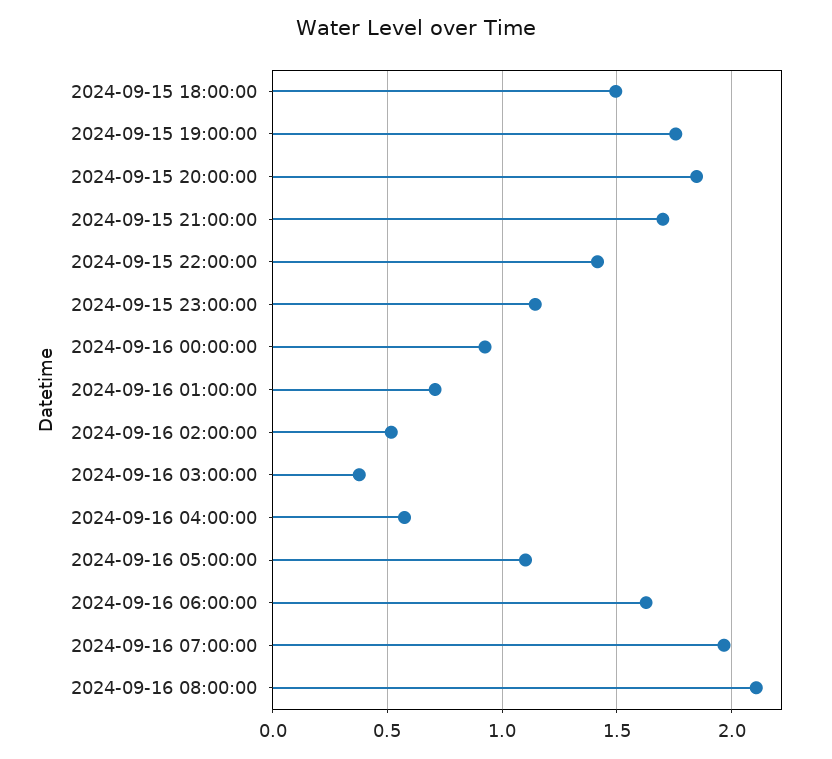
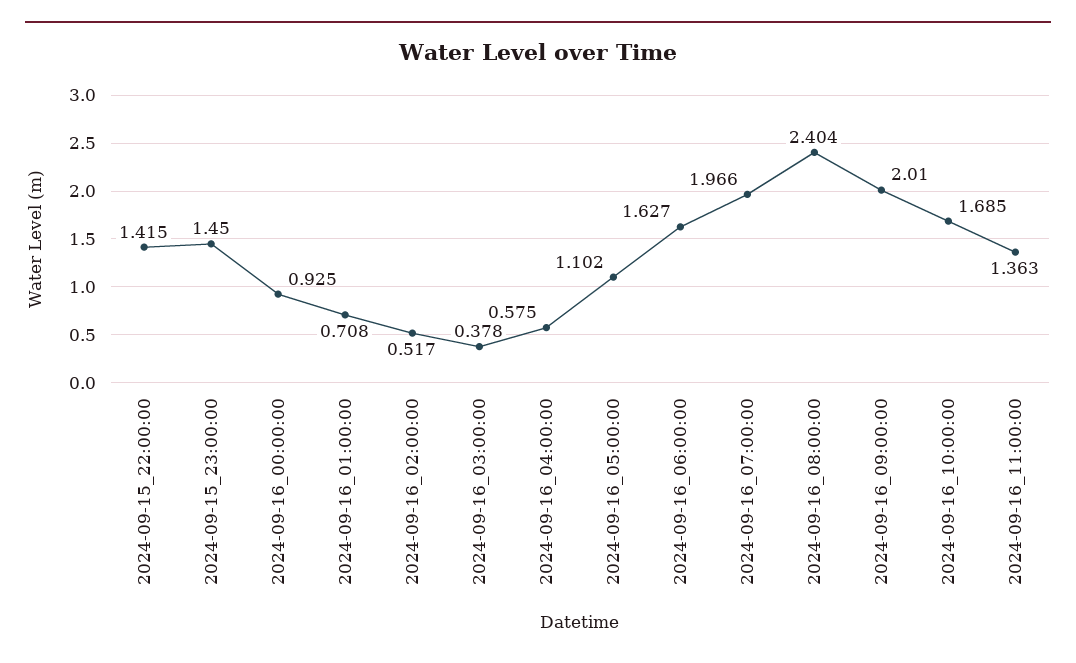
2024-09-15 18:00:00: 1.5 -> none
2024-09-15 19:00:00: 1.75 -> none
2024-09-15 20:00:00: 1.85 -> none
2024-09-15 21:00:00: 1.7 -> none
2024-09-15 23:00:00: 1.15 -> 1.45
2024-09-16 08:00:00: 2.1 -> 2.404
2024-09-16_09:00:00: none -> 2.01
2024-09-16_10:00:00: none -> 1.685
2024-09-16_11:00:00: none -> 1.363

